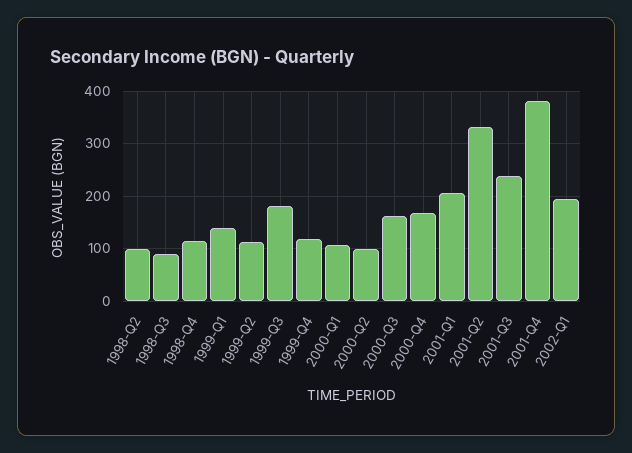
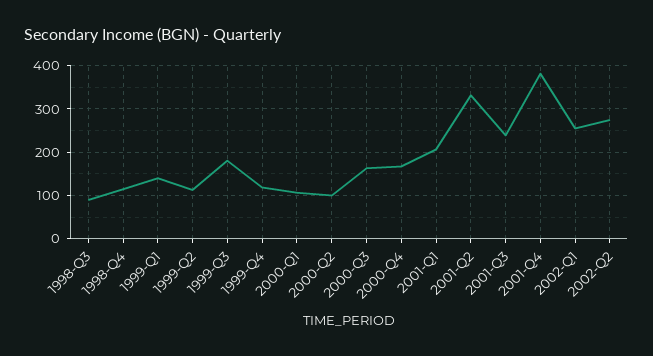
1998-Q2: 100 -> none
2002-Q1: 200 -> 260
2002-Q2: none -> 280

